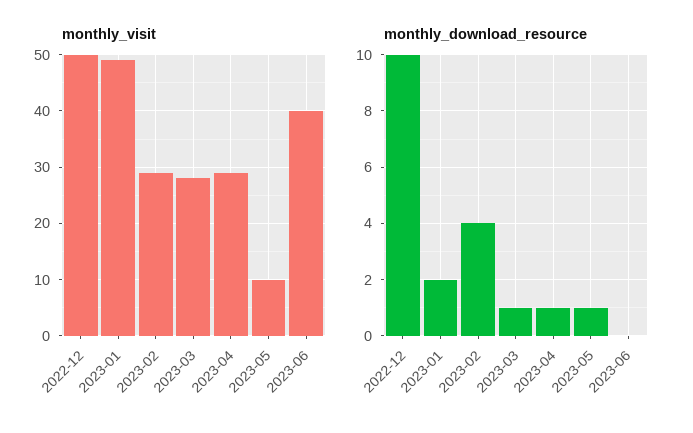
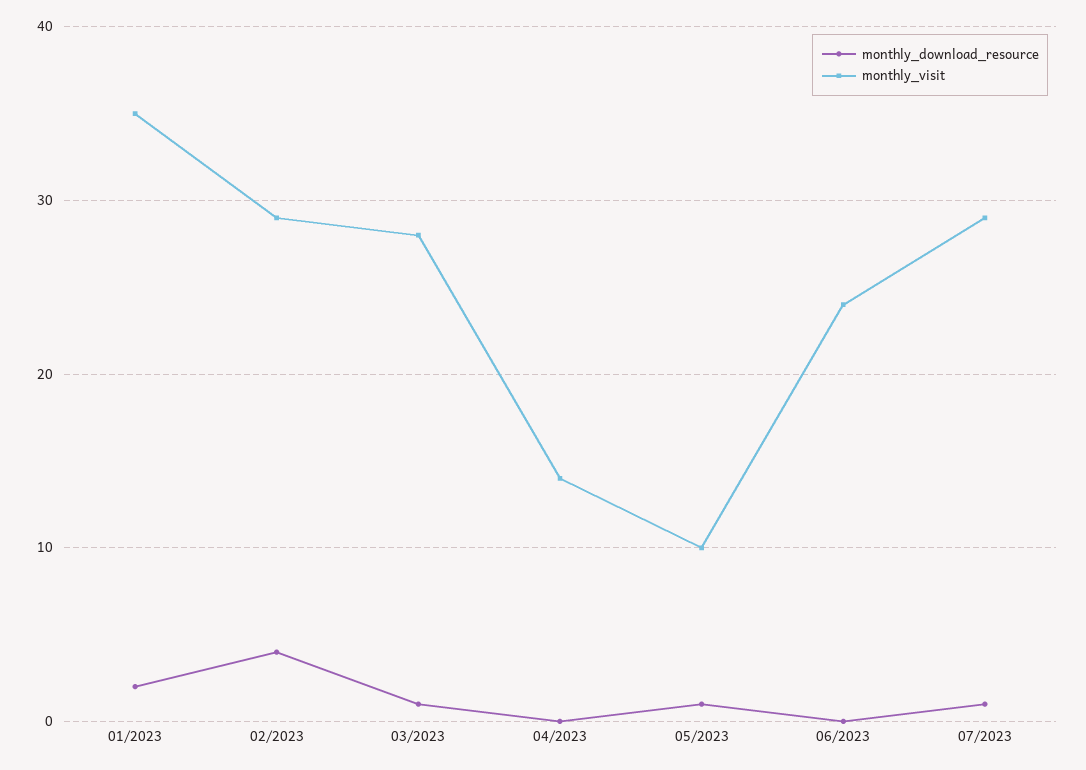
monthly_visit, 2022-12: 50 -> none
monthly_visit, 2023-01: 50 -> 35
monthly_visit, 2023-04: 30 -> 14
monthly_visit, 2023-06: 40 -> 24
monthly_download_resource, 2022-12: 10 -> none
monthly_download_resource, 2023-04: 1 -> 0
monthly_download_resource, 07/2023: none -> 1
monthly_visit, 07/2023: none -> 29

